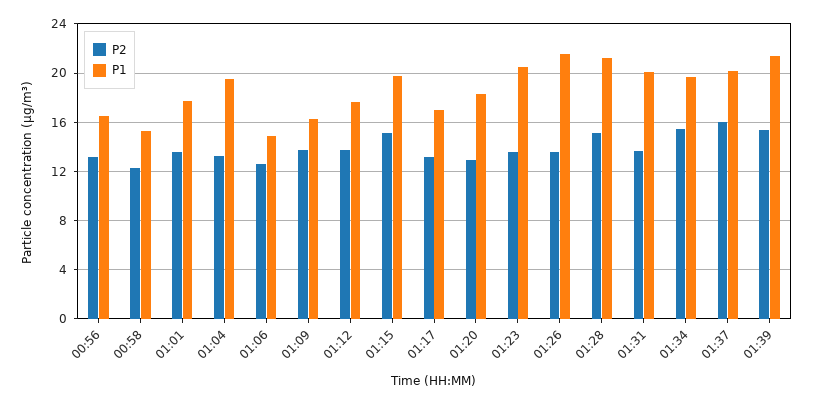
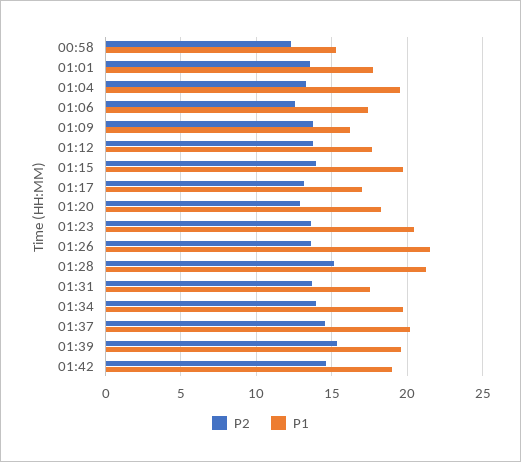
P2, 00:56: 13 -> none
P1, 00:56: 16.5 -> none
P1, 01:06: 15 -> 17.5
P2, 01:15: 15 -> 14
P1, 01:31: 20 -> 17.5
P2, 01:34: 15.5 -> 14
P2, 01:37: 16 -> 14.5
P1, 01:39: 21.5 -> 19.5
P2, 01:42: none -> 14.5
P1, 01:42: none -> 19

